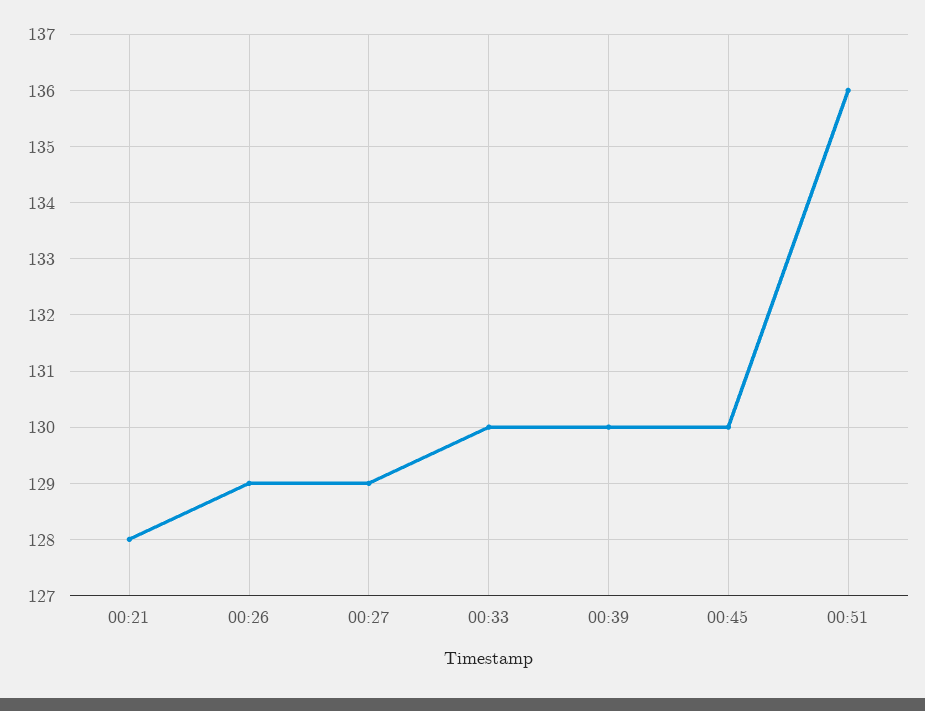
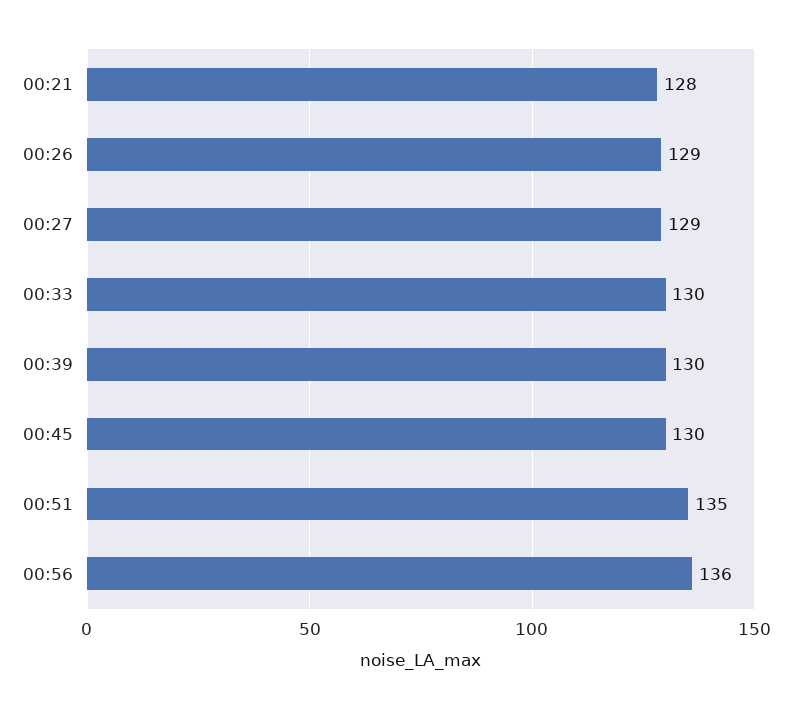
00:51: 136 -> 135
00:56: none -> 136

